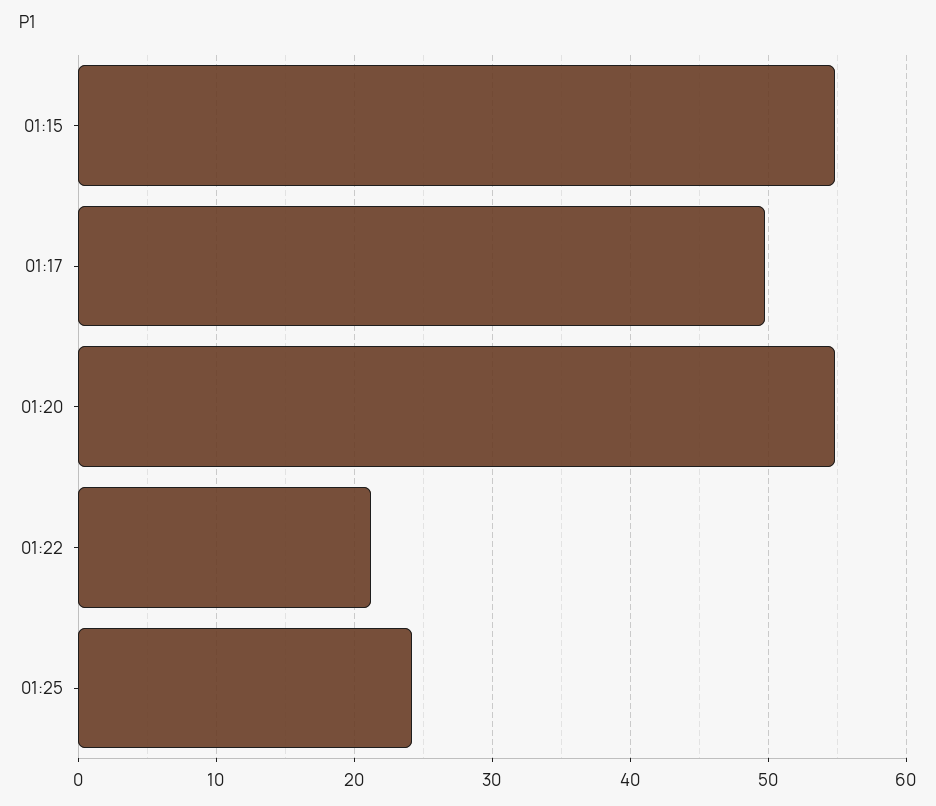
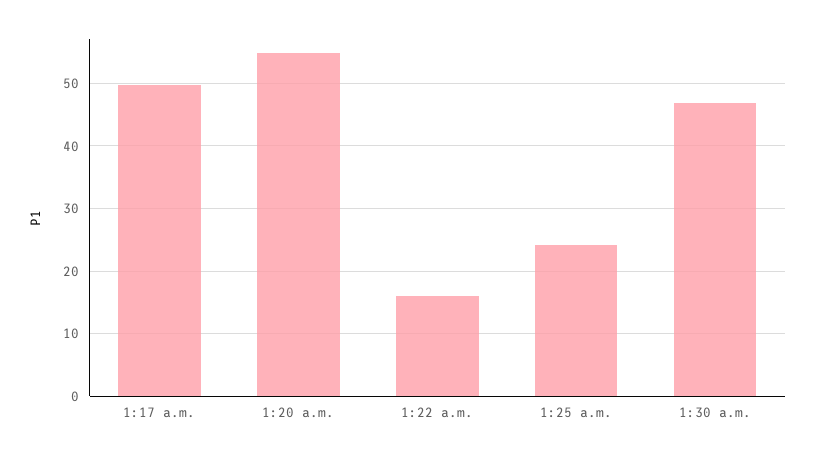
01:15: 55 -> none
01:22: 21 -> 16
1:30 a.m.: none -> 47

